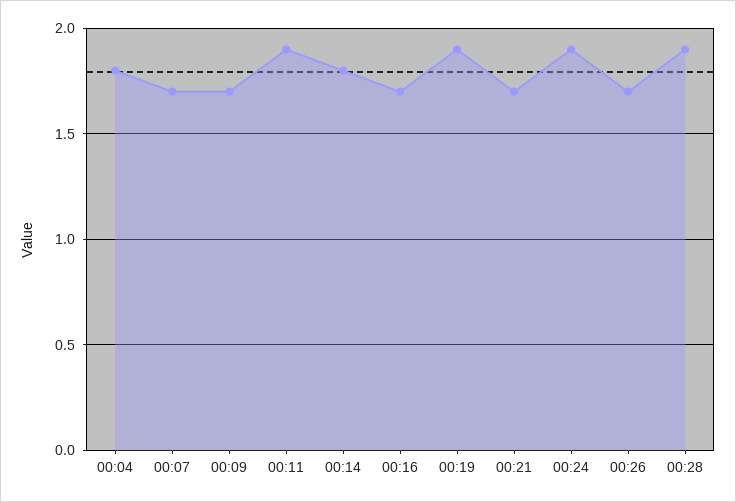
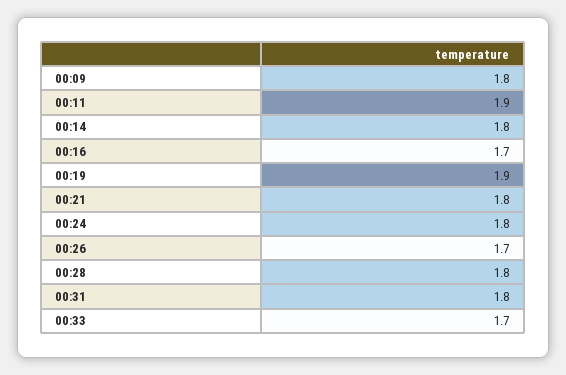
00:04: 1.8 -> none
00:07: 1.7 -> none
00:09: 1.7 -> 1.8
00:21: 1.7 -> 1.8
00:24: 1.9 -> 1.8
00:28: 1.9 -> 1.8
00:31: none -> 1.8
00:33: none -> 1.7

